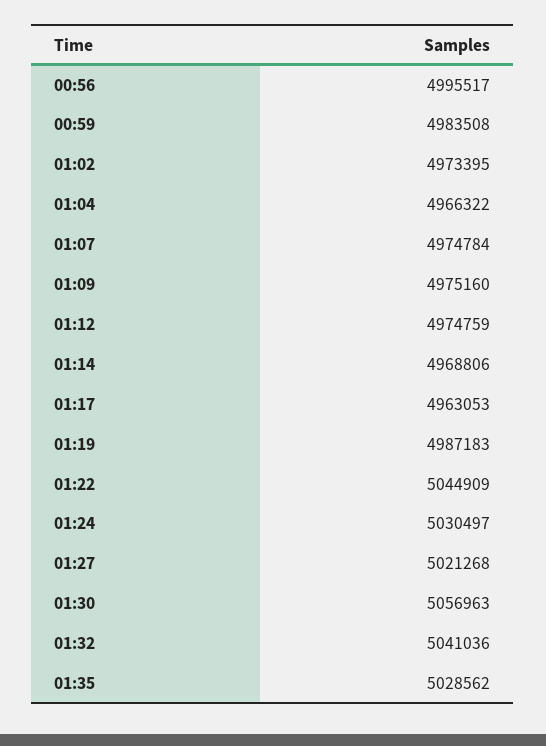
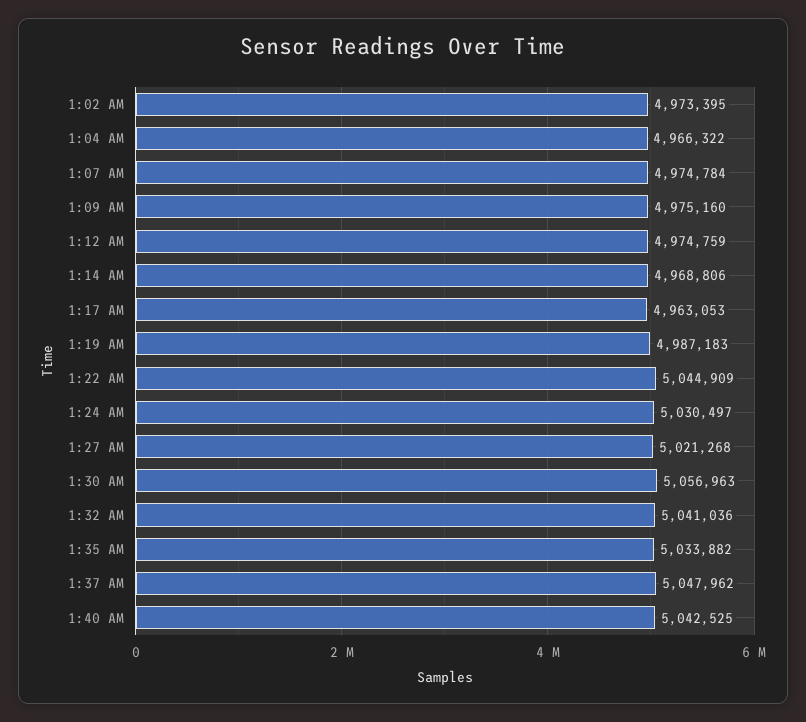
00:56: 4995517 -> none
00:59: 4983508 -> none
01:35: 5028562 -> 5033882
1:37 AM: none -> 5047962
1:40 AM: none -> 5042525

